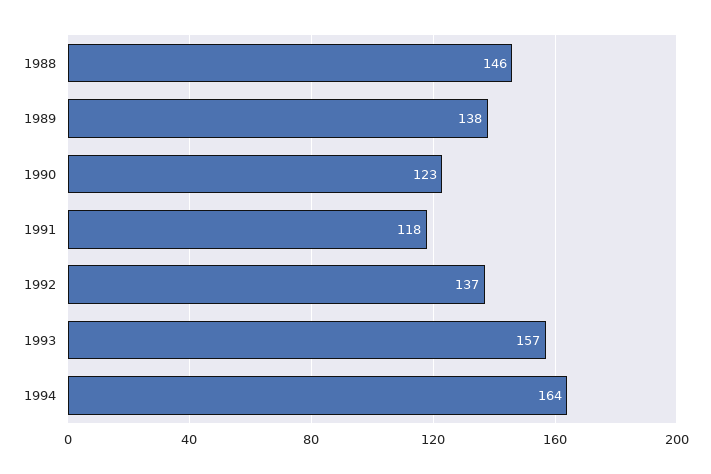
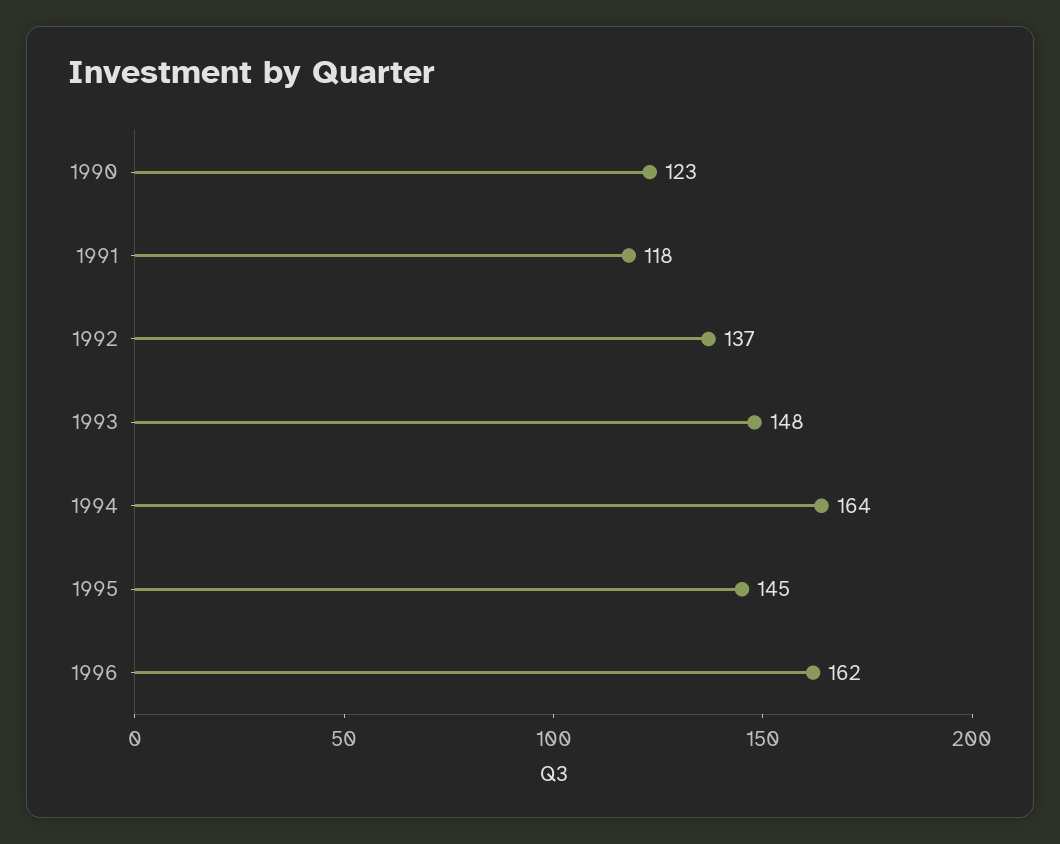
1988: 146 -> none
1989: 138 -> none
1993: 157 -> 148
1995: none -> 145
1996: none -> 162

